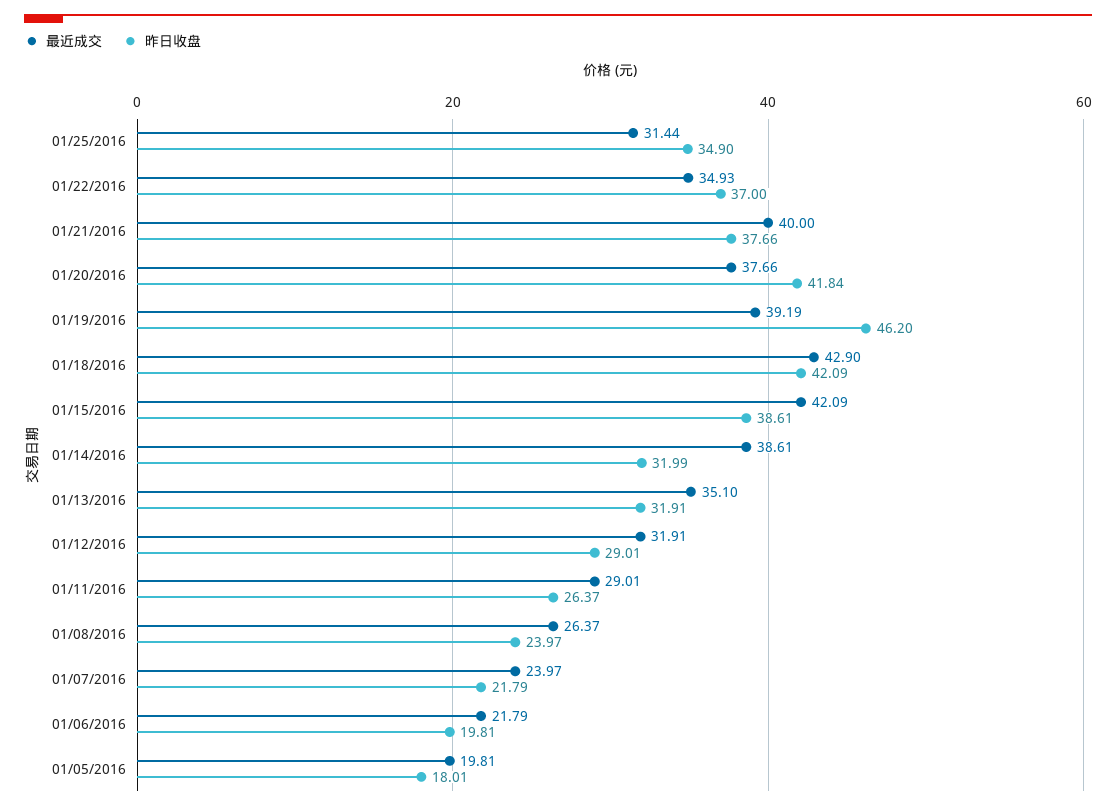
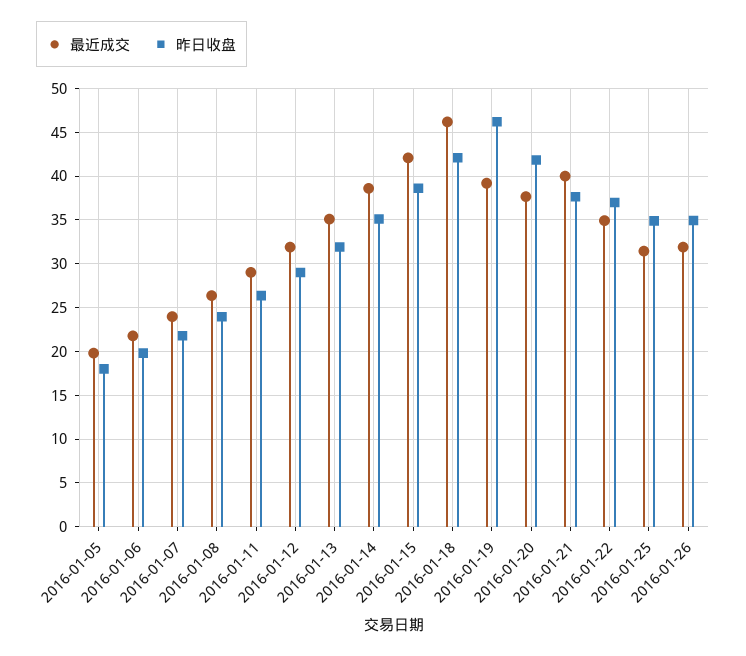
最近成交, 01/18/2016: 42.9 -> 46
昨日收盘, 01/14/2016: 31.99 -> 35
最近成交, 2016-01-26: none -> 32
昨日收盘, 2016-01-26: none -> 35

